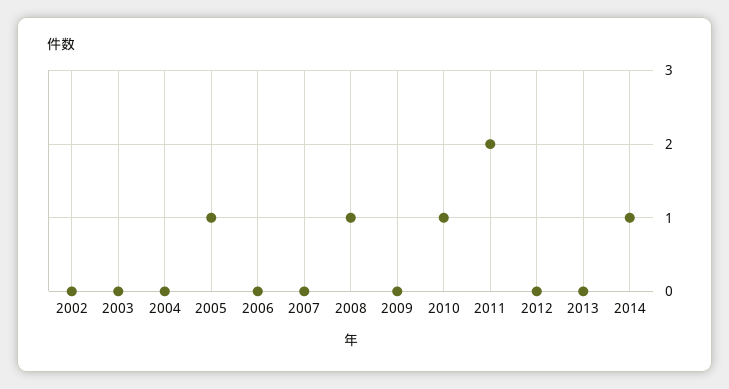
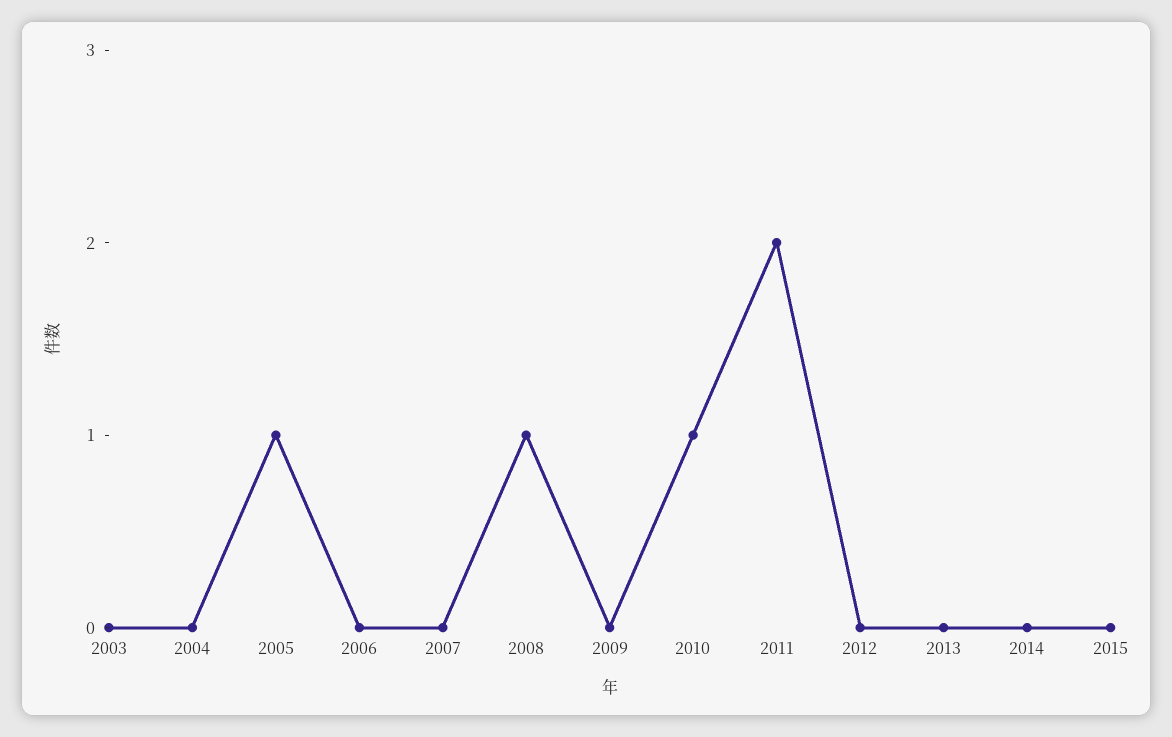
2002: 0 -> none
2014: 1 -> 0
2015: none -> 0

